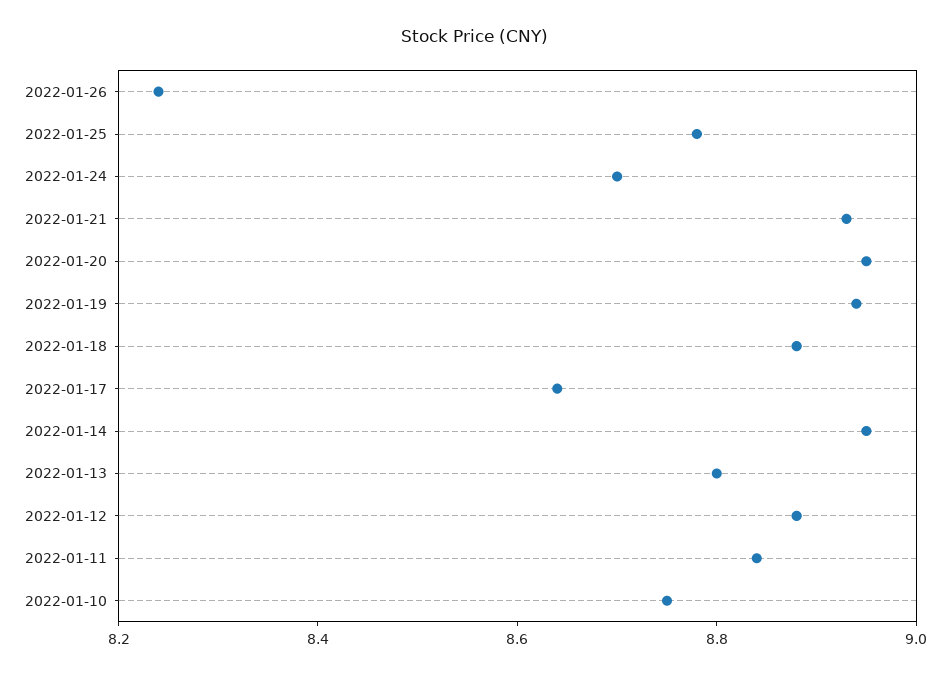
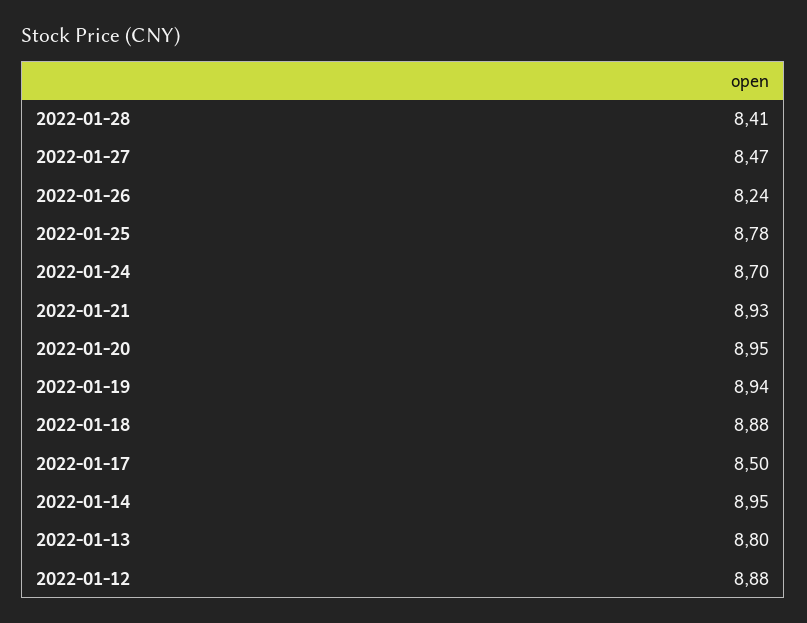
2022-01-17: 8.65 -> 8.5
2022-01-11: 8.85 -> none
2022-01-10: 8.75 -> none
2022-01-28: none -> 8.41
2022-01-27: none -> 8.47

